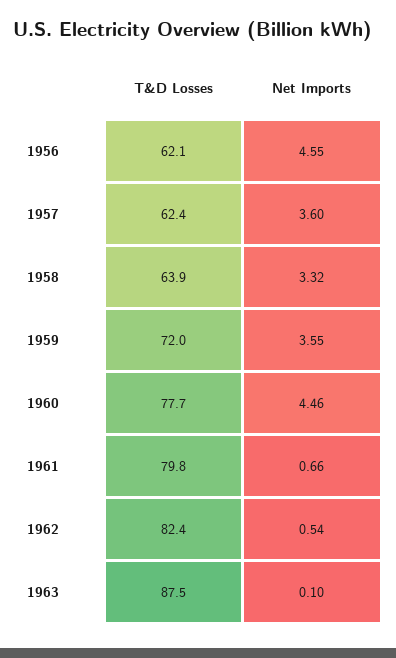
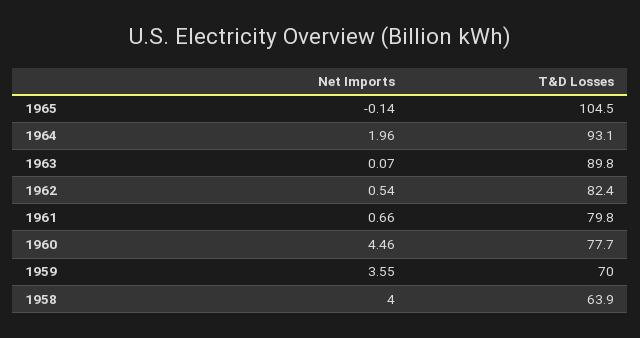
T&D Losses, 1956: 62.1 -> none
Net Imports, 1956: 4.55 -> none
T&D Losses, 1957: 62.4 -> none
Net Imports, 1957: 3.6 -> none
Net Imports, 1958: 3.32 -> 4
T&D Losses, 1959: 72 -> 70
T&D Losses, 1963: 87.5 -> 89.8
Net Imports, 1963: 0.1 -> 0.07
Net Imports, 1965: none -> -0.14
T&D Losses, 1965: none -> 104.5
Net Imports, 1964: none -> 1.96
T&D Losses, 1964: none -> 93.1

